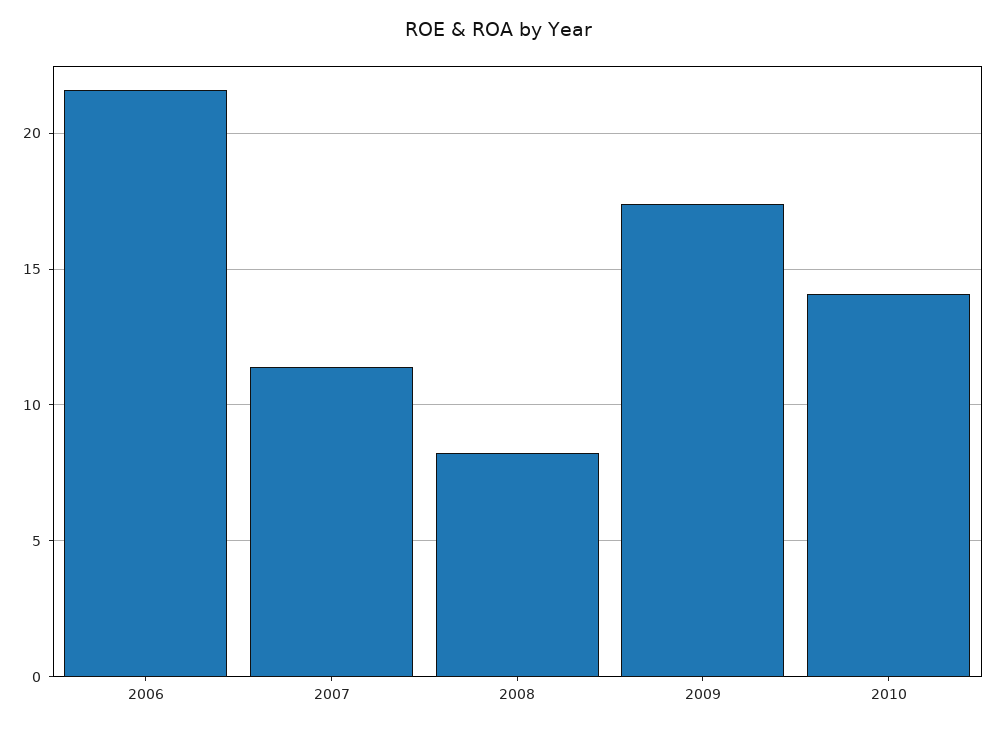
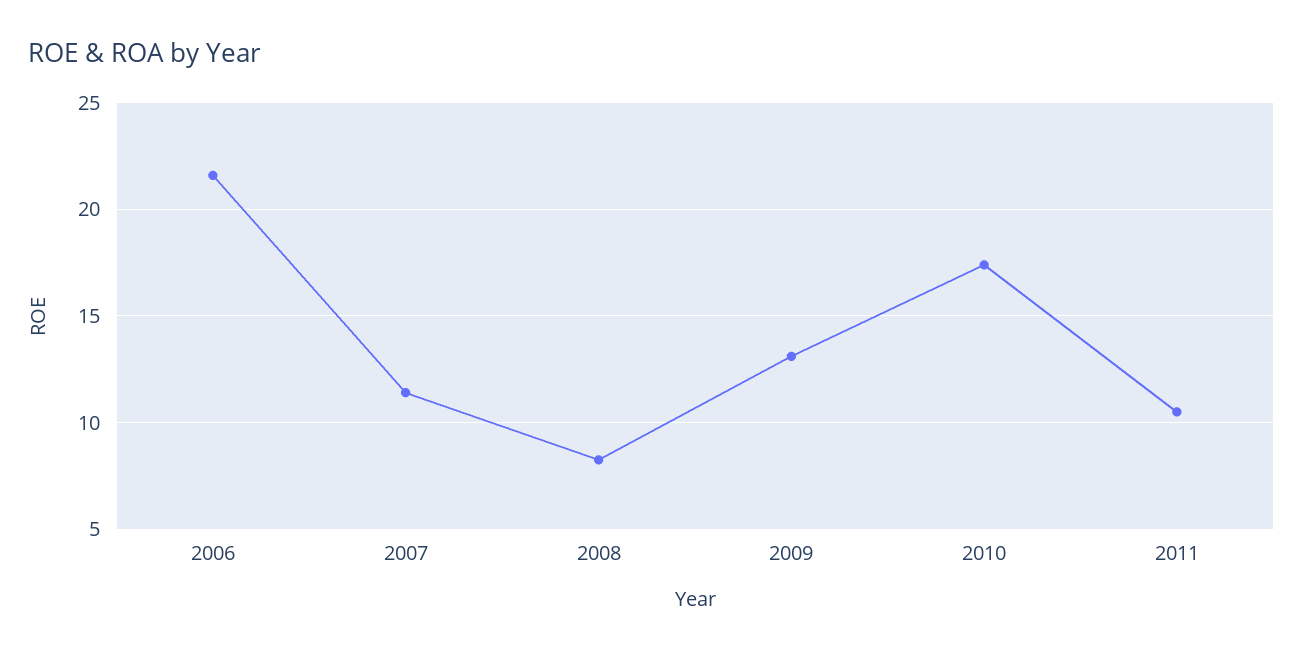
2009: 17.5 -> 13
2010: 14 -> 17.5
2011: none -> 10.5

